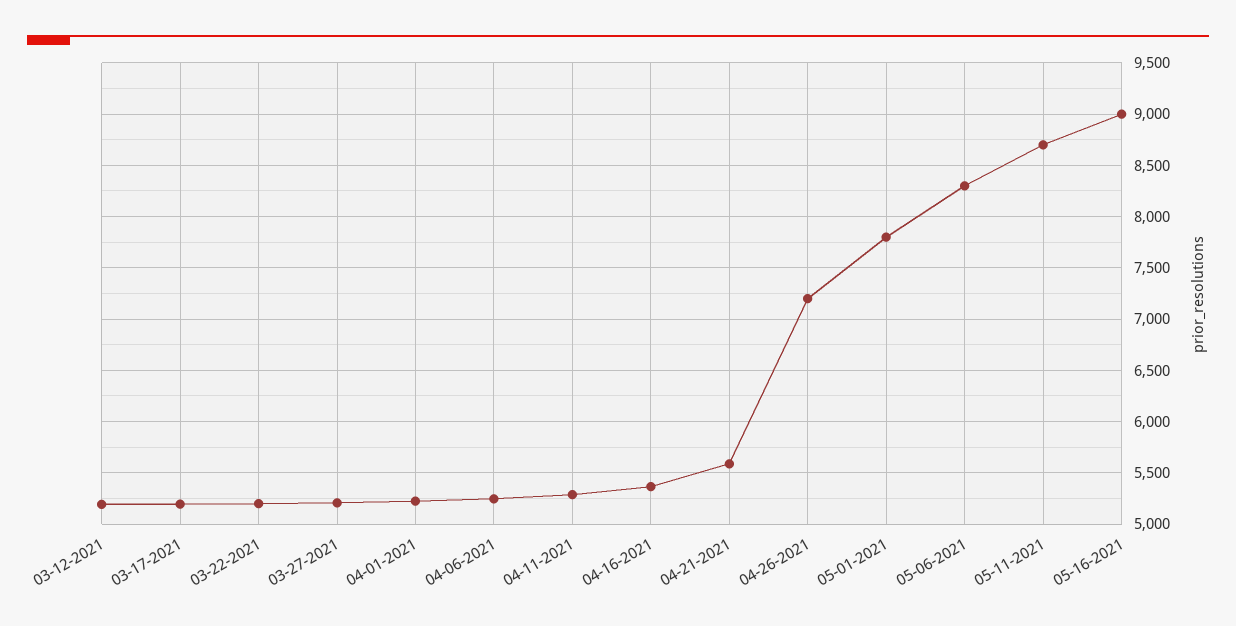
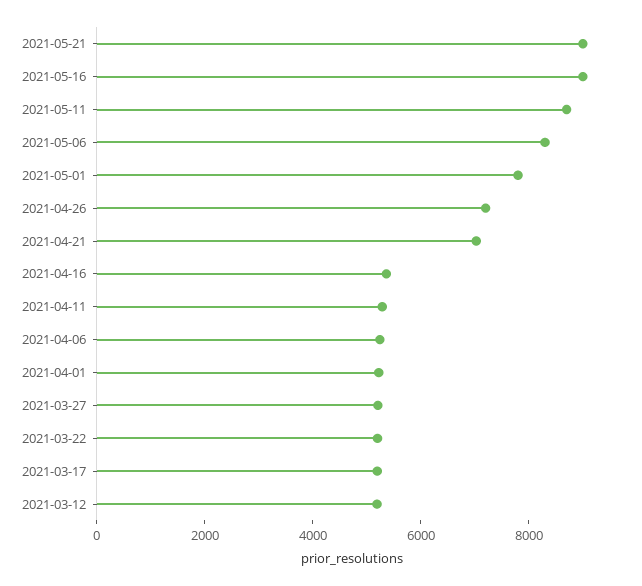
04-21-2021: 5600 -> 7000
2021-05-21: none -> 9000

